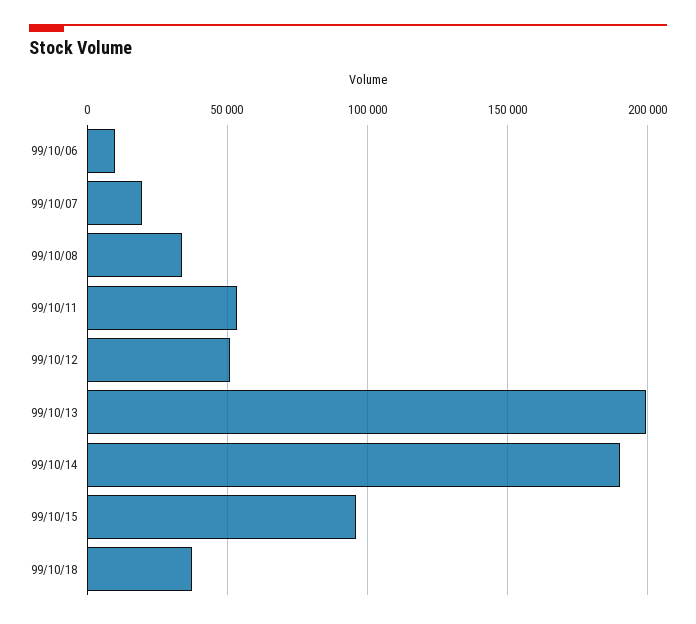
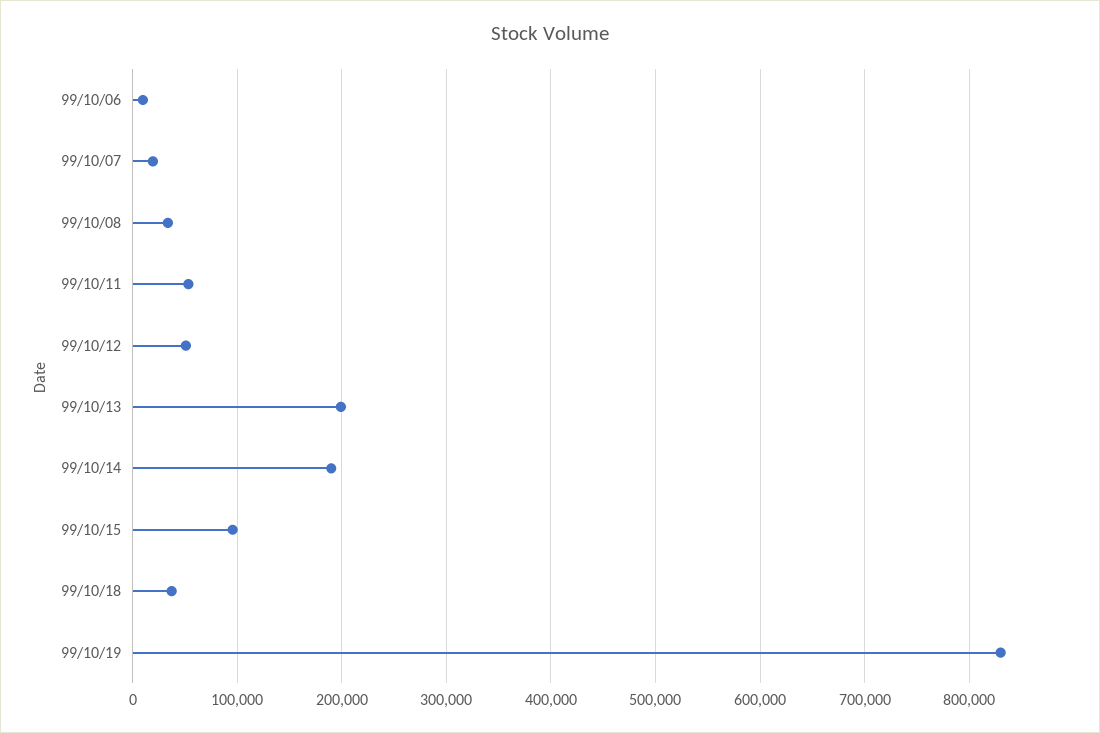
99/10/19: none -> 830000

